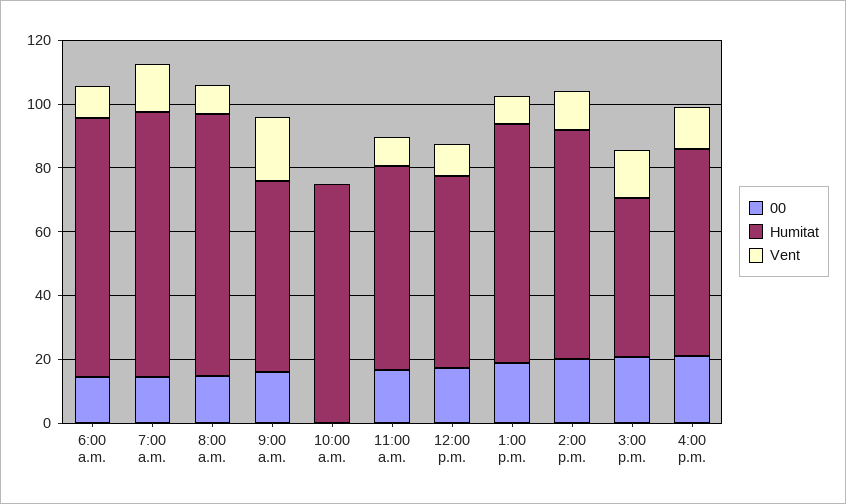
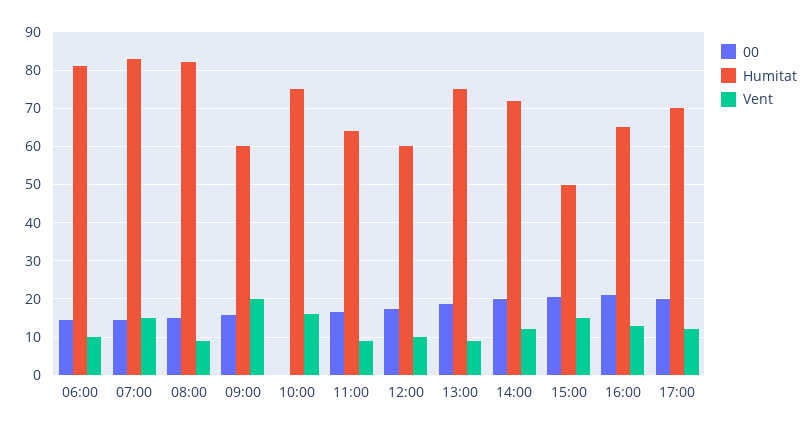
Vent, 10:00 a.m.: 0 -> 16
00, 17:00: none -> 20
Humitat, 17:00: none -> 70
Vent, 17:00: none -> 12

